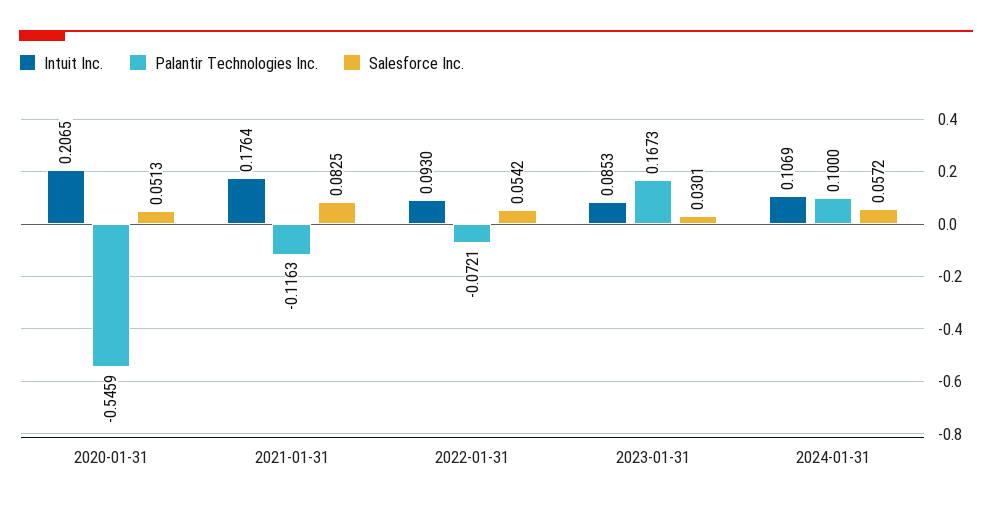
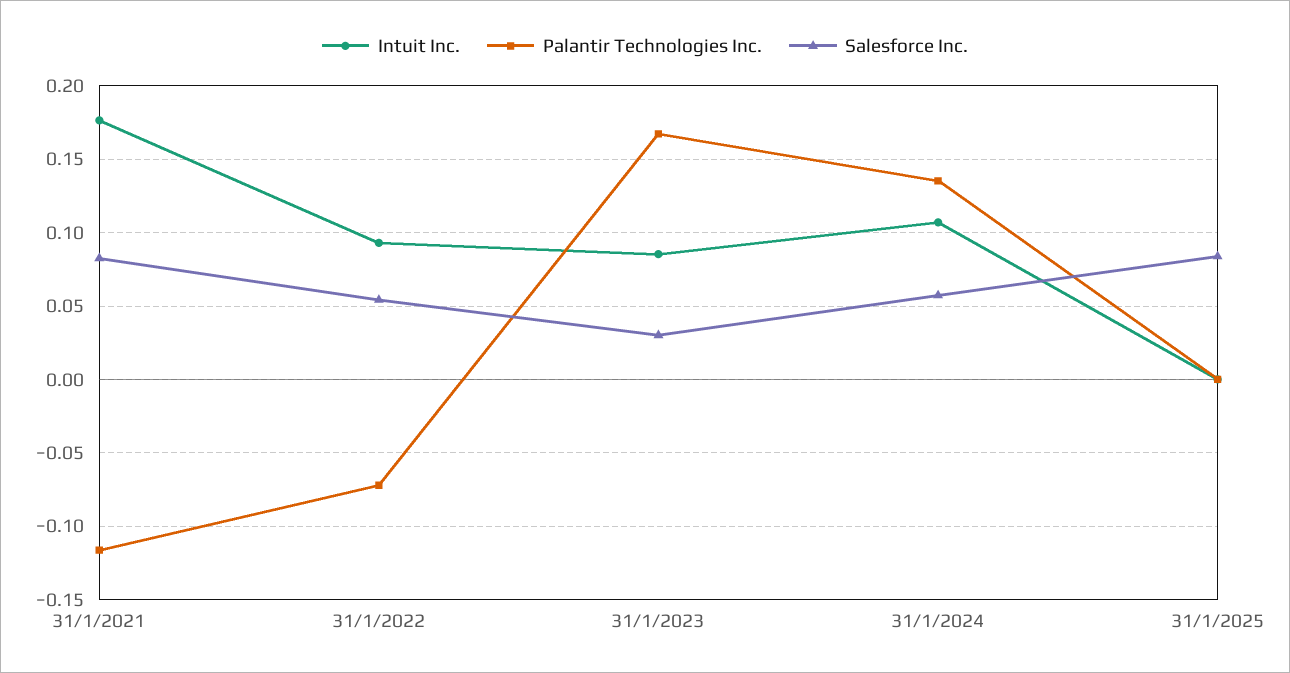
Intuit Inc., 2020-01-31: 0.2065 -> none
Palantir Technologies Inc., 2020-01-31: -0.5459 -> none
Salesforce Inc., 2020-01-31: 0.0513 -> none
Palantir Technologies Inc., 2024-01-31: 0.1 -> 0.135
Intuit Inc., 31/1/2025: none -> 0
Palantir Technologies Inc., 31/1/2025: none -> 0
Salesforce Inc., 31/1/2025: none -> 0.085

